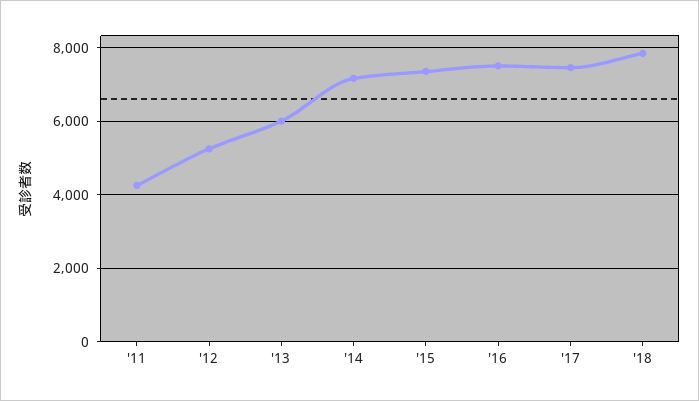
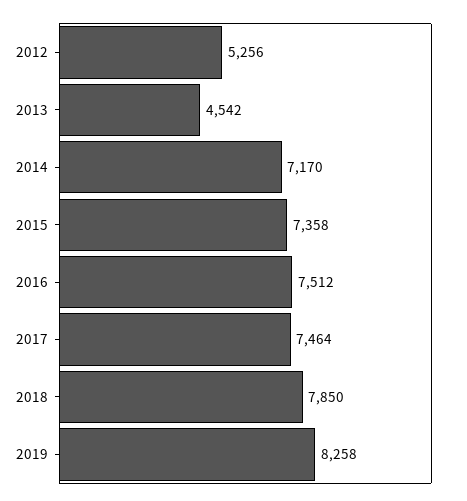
'11: 4200 -> none
'13: 6000 -> 4542
2019: none -> 8258

